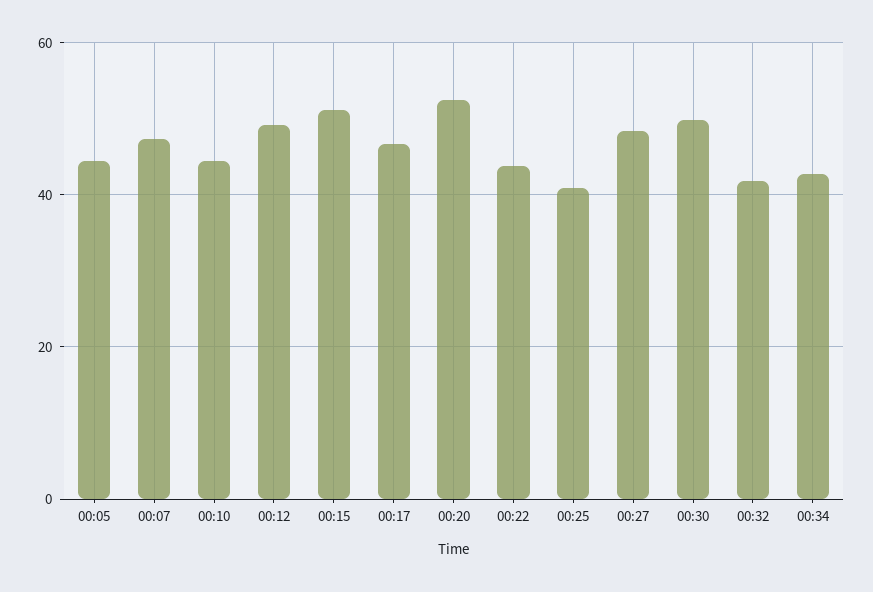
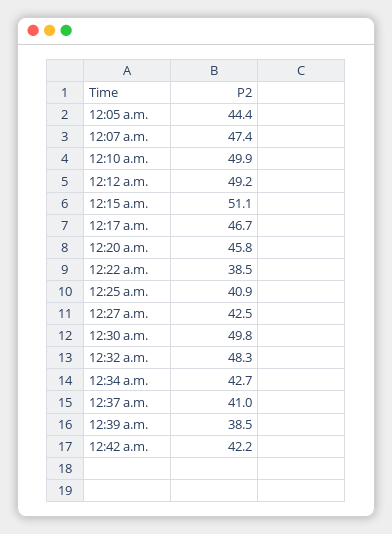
00:10: 44 -> 49.9
00:20: 52 -> 45.8
00:22: 44 -> 38.5
00:27: 48 -> 42.5
00:32: 42 -> 48.3
12:37 a.m.: none -> 41
12:39 a.m.: none -> 38.5
12:42 a.m.: none -> 42.2

